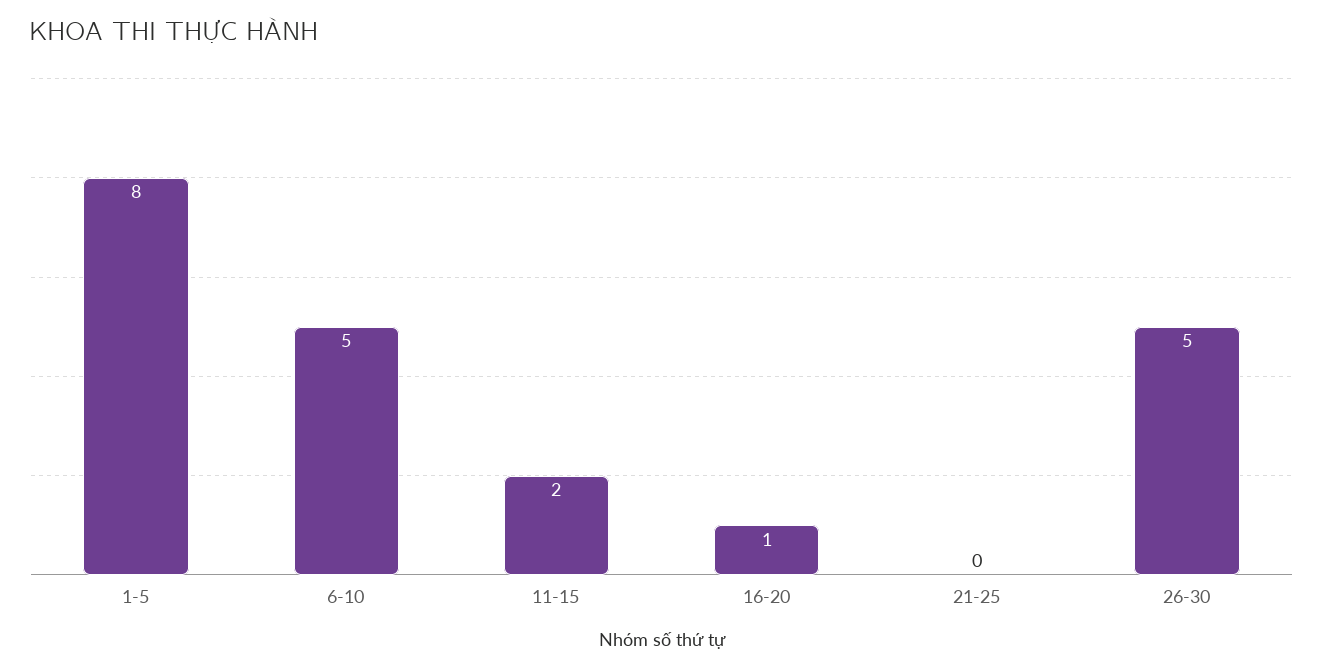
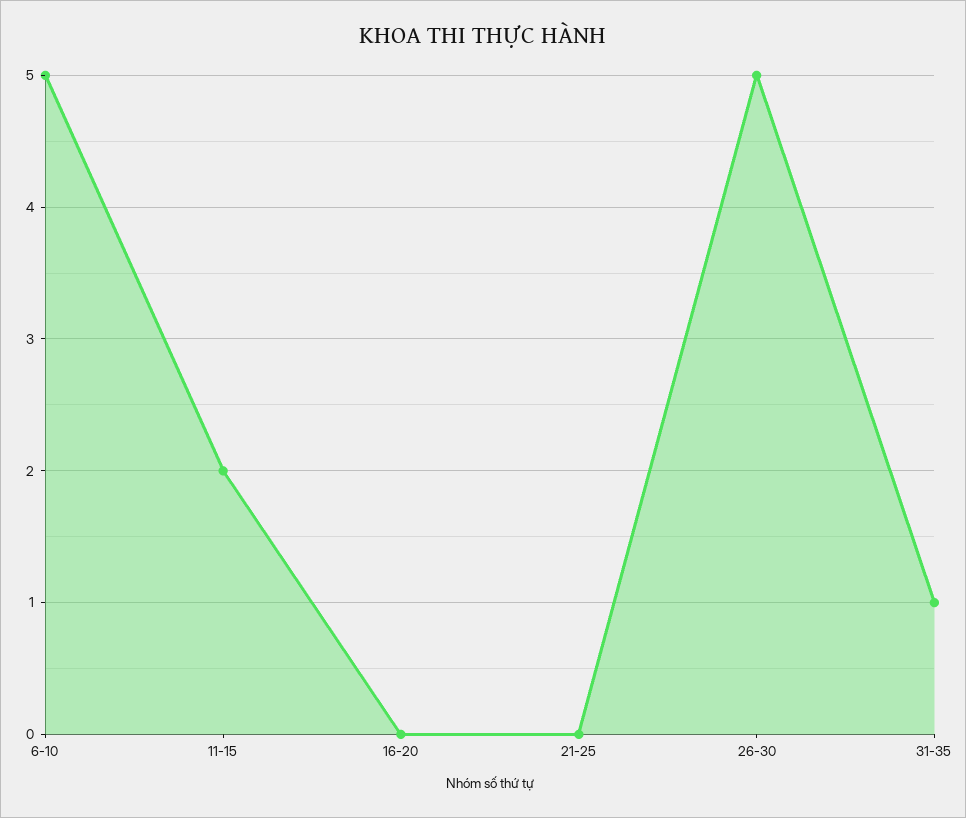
1-5: 8 -> none
16-20: 1 -> 0
31-35: none -> 1

